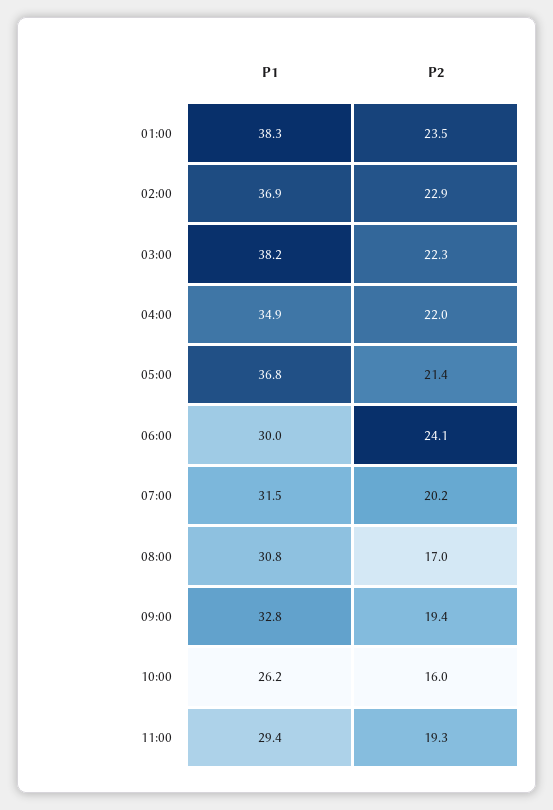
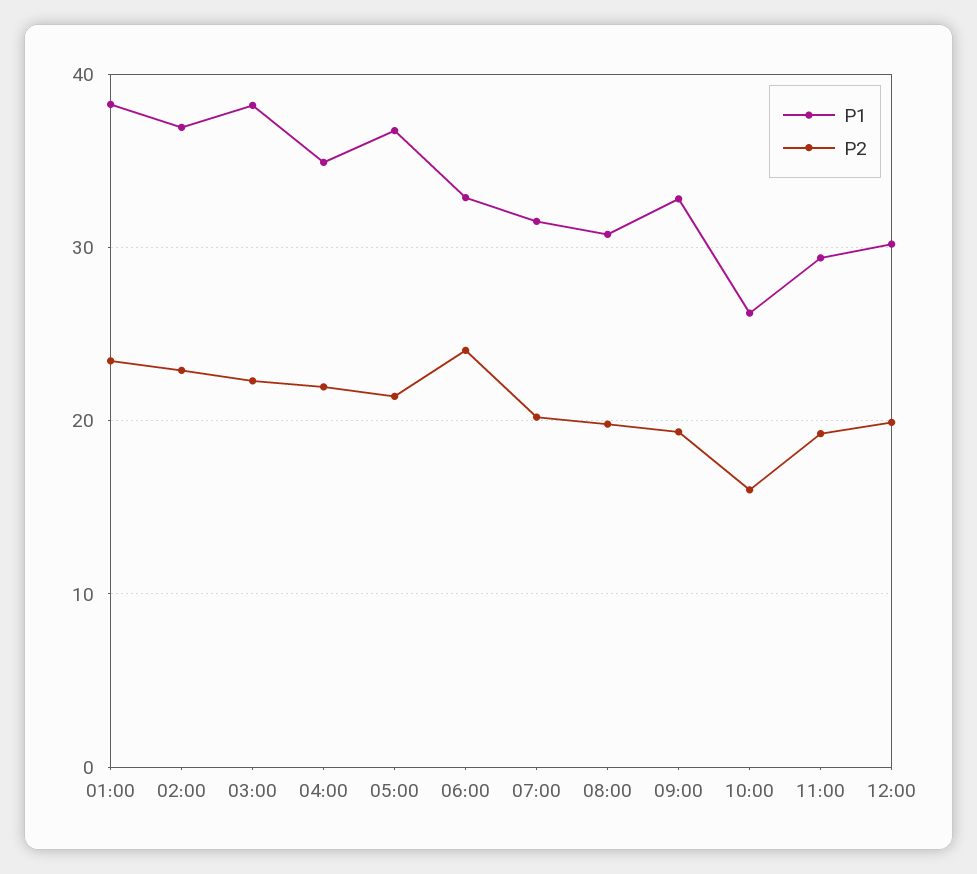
P1, 06:00: 30 -> 33
P2, 08:00: 17 -> 20
P1, 12:00: none -> 30
P2, 12:00: none -> 20

